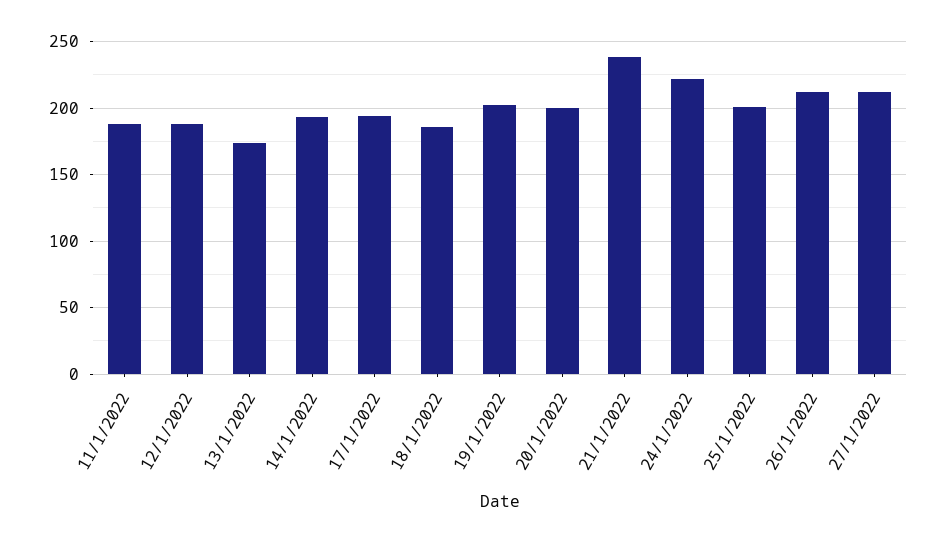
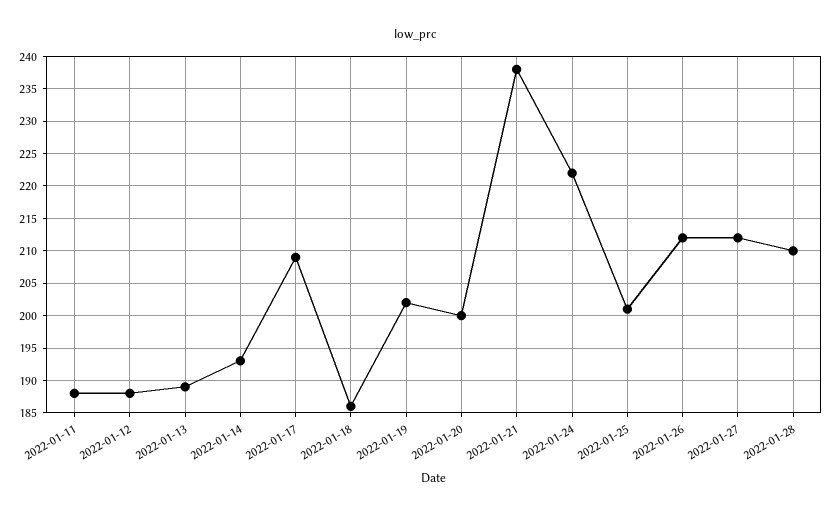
13/1/2022: 175 -> 189
17/1/2022: 195 -> 209
2022-01-28: none -> 210

